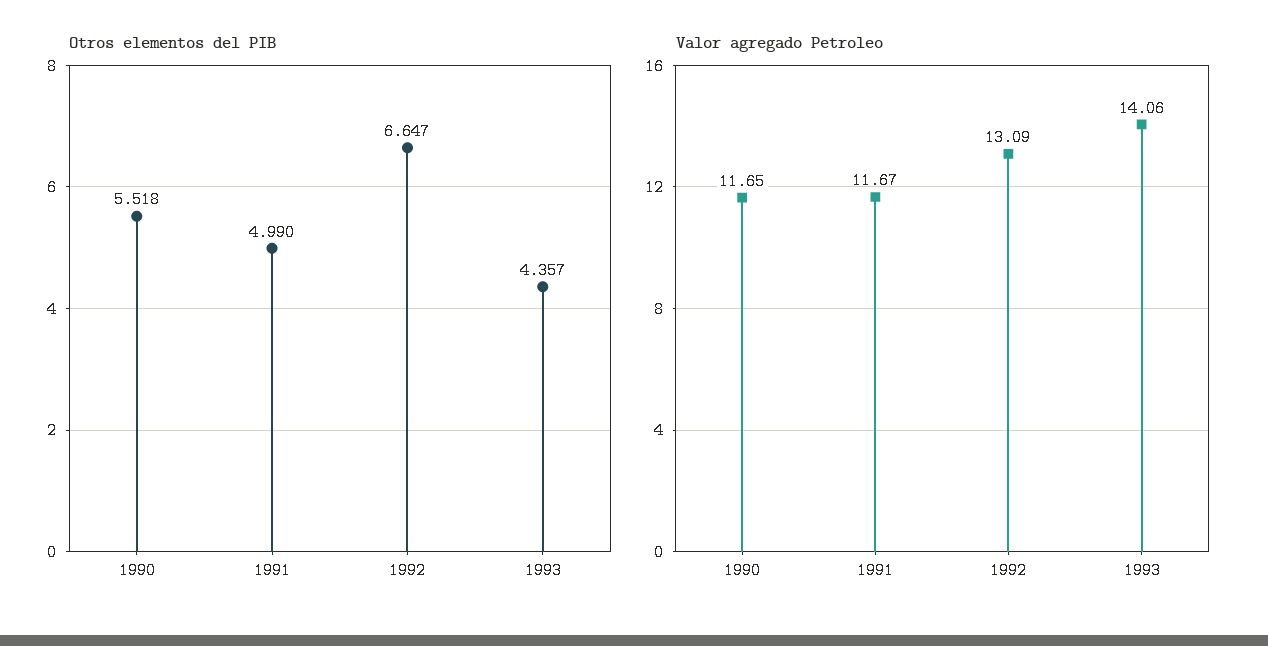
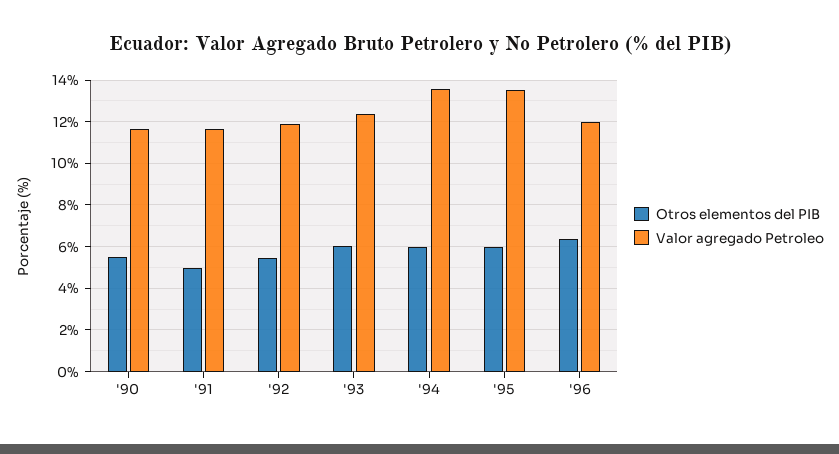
Otros elementos del PIB, 1992: 6.647 -> 5.5
Otros elementos del PIB, 1993: 4.357 -> 6
Valor agregado Petroleo, 1992: 13.09 -> 12
Valor agregado Petroleo, 1993: 14.06 -> 12.5
Otros elementos del PIB, '94: none -> 6
Valor agregado Petroleo, '94: none -> 13.5
Otros elementos del PIB, '95: none -> 6
Valor agregado Petroleo, '95: none -> 13.5
Otros elementos del PIB, '96: none -> 6.5
Valor agregado Petroleo, '96: none -> 12

